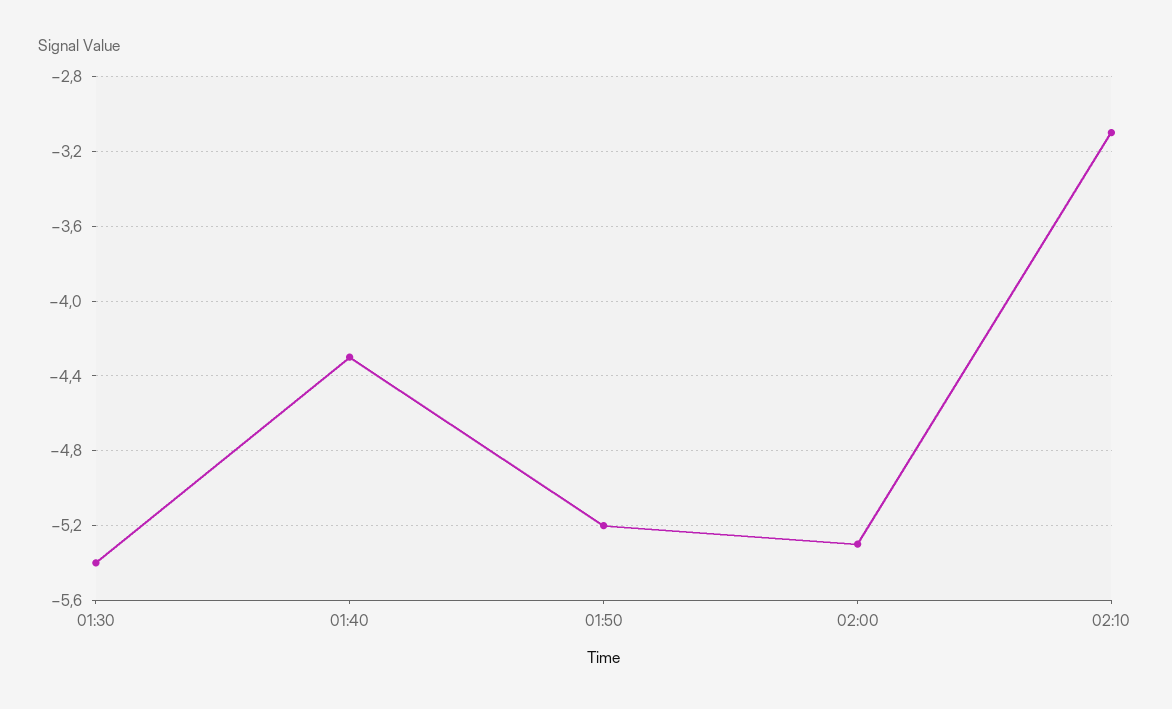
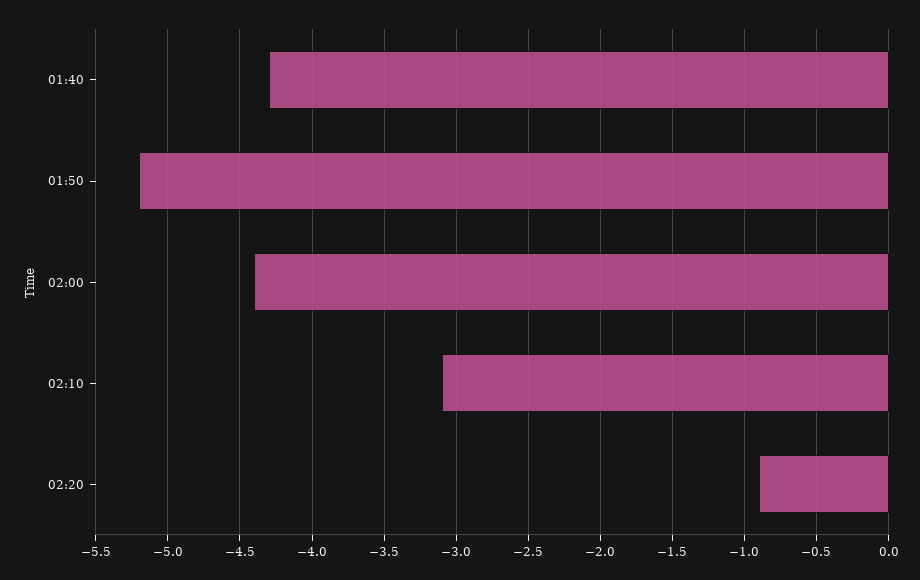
01:30: -5.4 -> none
02:00: -5.3 -> -4.4
02:20: none -> -0.9

